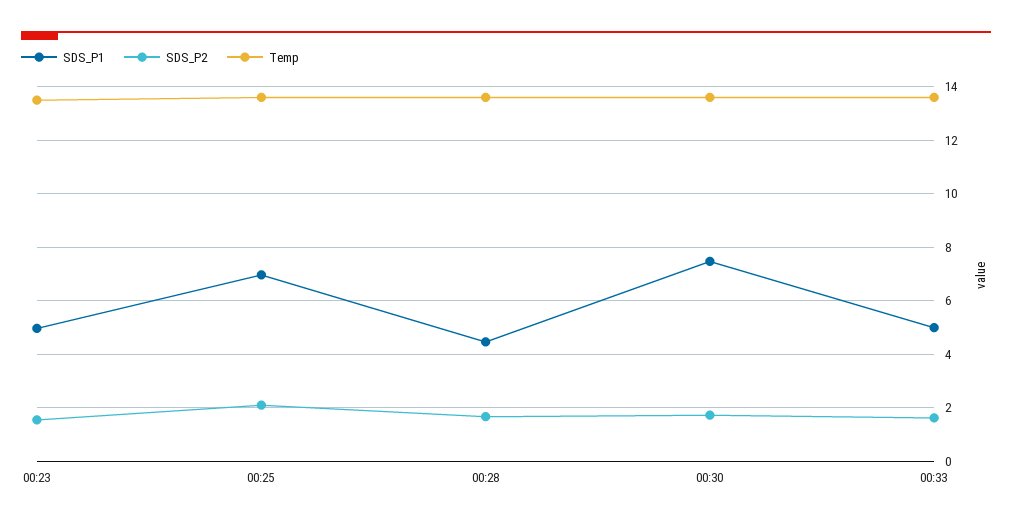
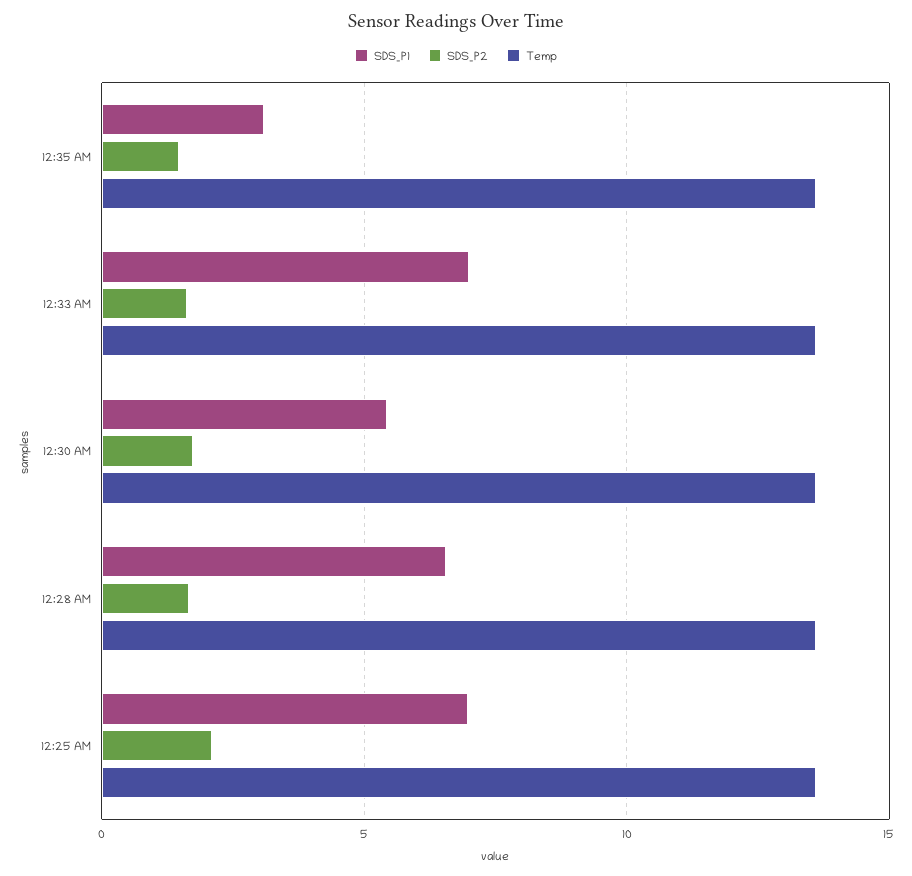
SDS_P1, 00:23: 5 -> none
SDS_P2, 00:23: 1.5 -> none
Temp, 00:23: 13.5 -> none
SDS_P1, 00:28: 4.5 -> 6.5
SDS_P1, 00:30: 7.5 -> 5.5
SDS_P1, 00:33: 5 -> 7
SDS_P1, 12:35 AM: none -> 3
SDS_P2, 12:35 AM: none -> 1.5
Temp, 12:35 AM: none -> 13.5

